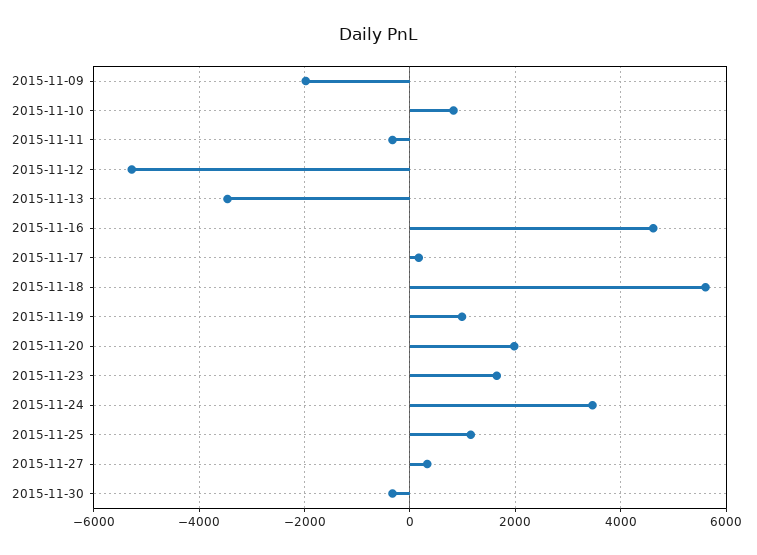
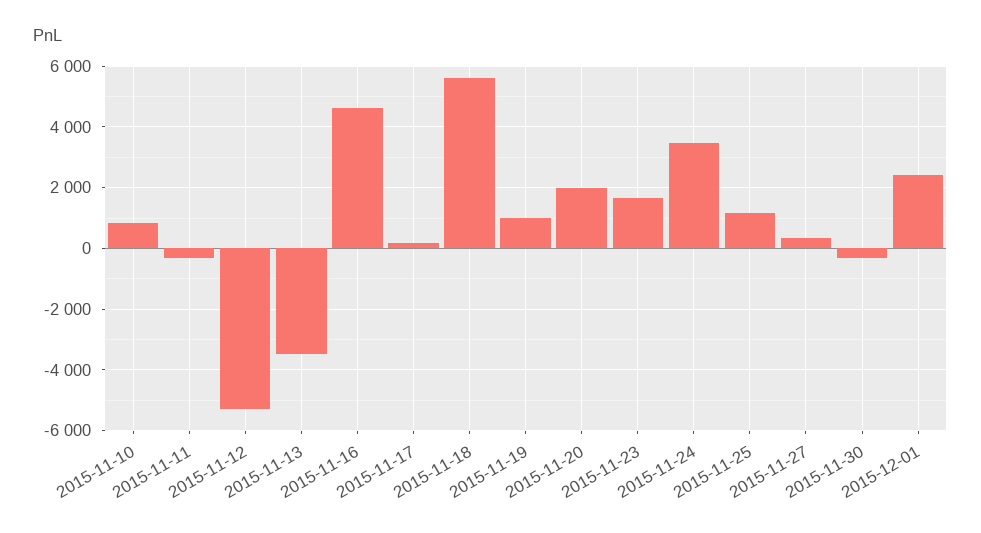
2015-11-09: -2000 -> none
2015-12-01: none -> 2400

